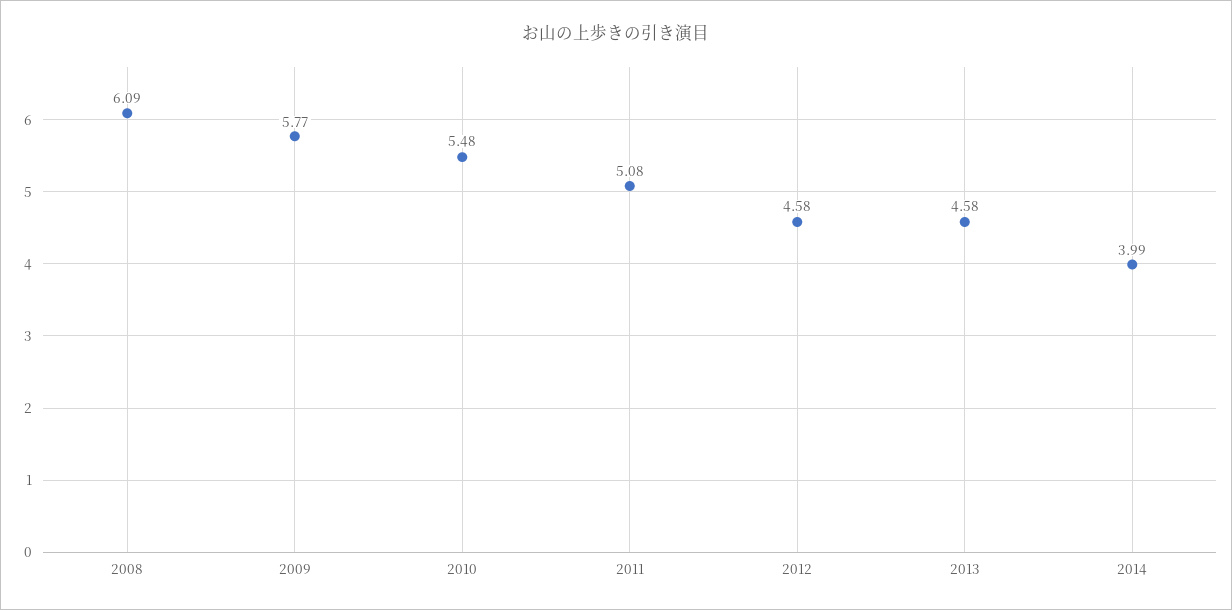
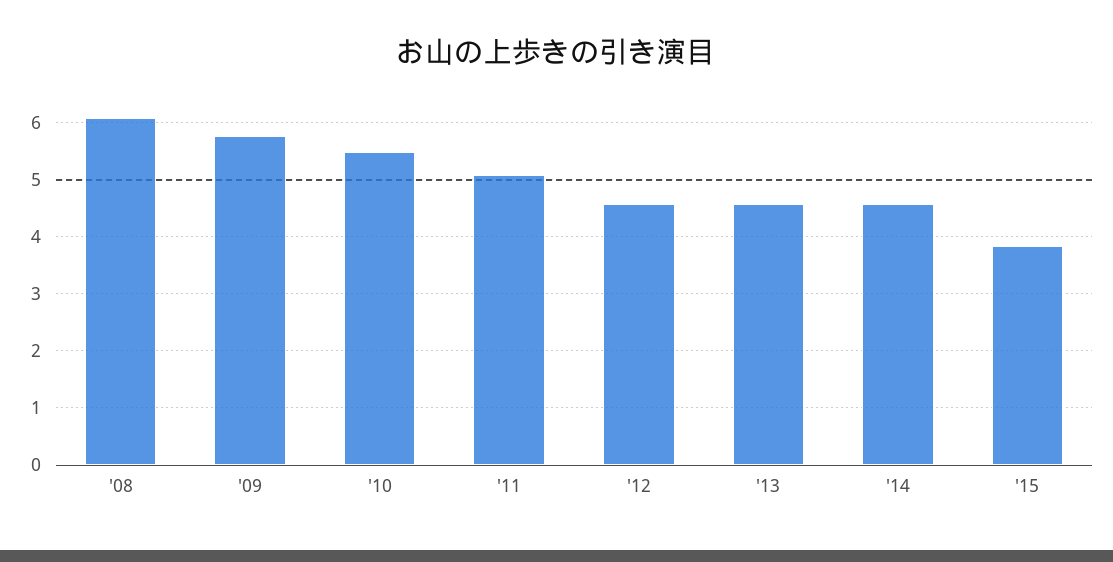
2014: 3.99 -> 4.6
'15: none -> 3.8

